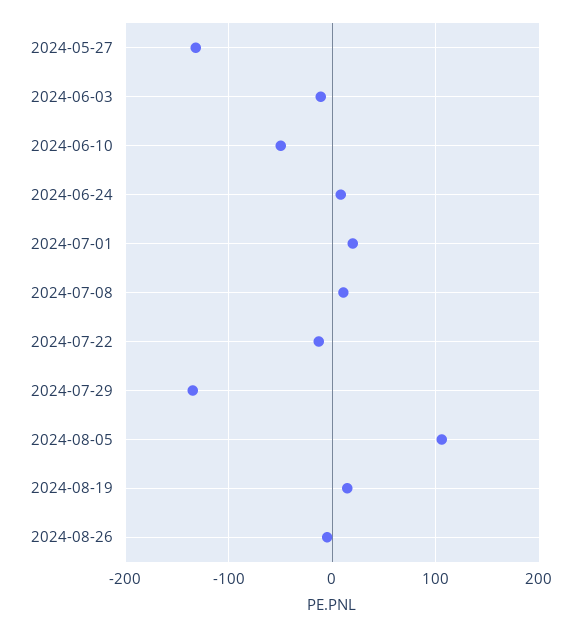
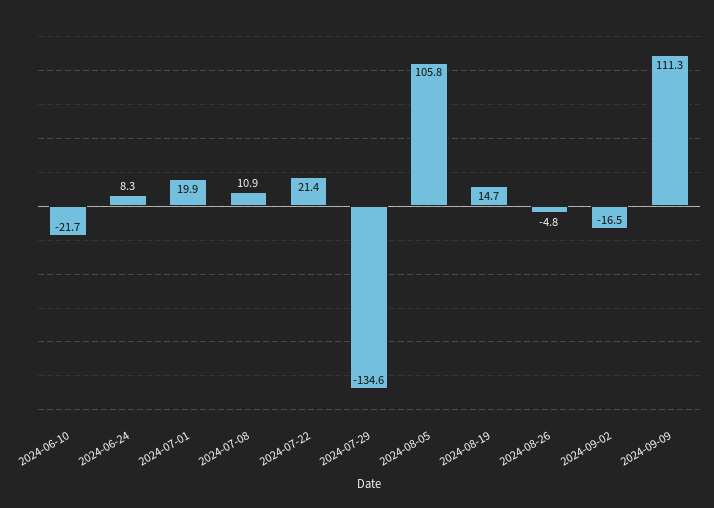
2024-05-27: -130 -> none
2024-06-03: -10 -> none
2024-06-10: -50 -> -21.7
2024-07-22: -10 -> 21.4
2024-09-02: none -> -16.5
2024-09-09: none -> 111.3

